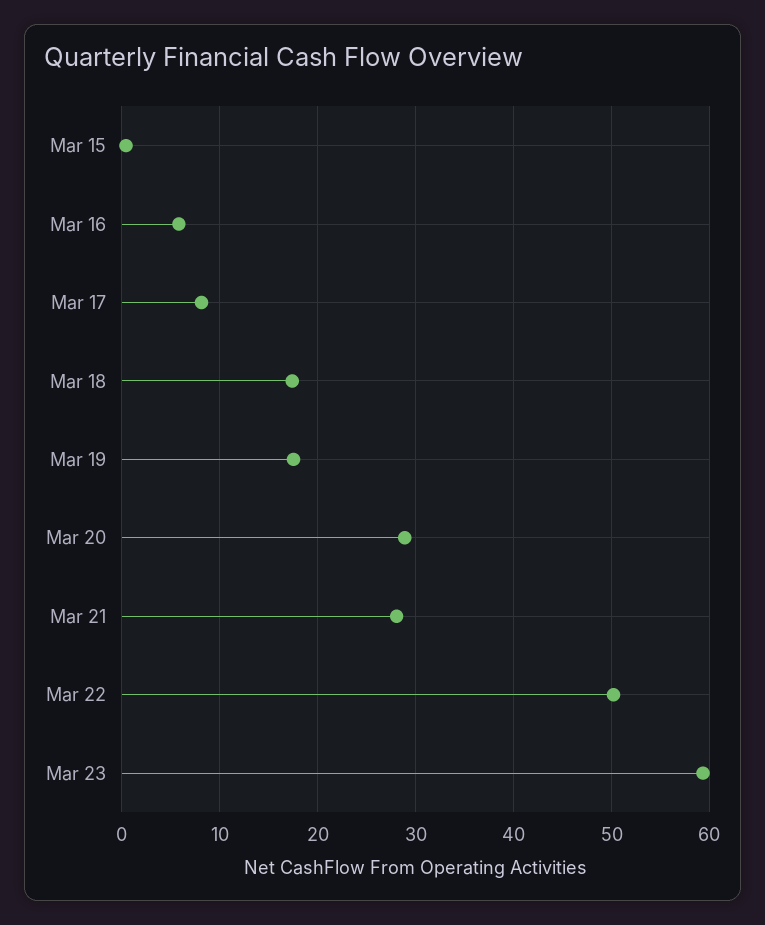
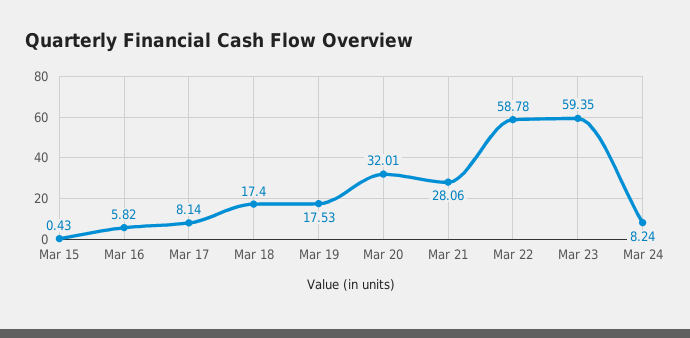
Mar 20: 29 -> 32.01
Mar 22: 50 -> 58.78
Mar 24: none -> 8.24

